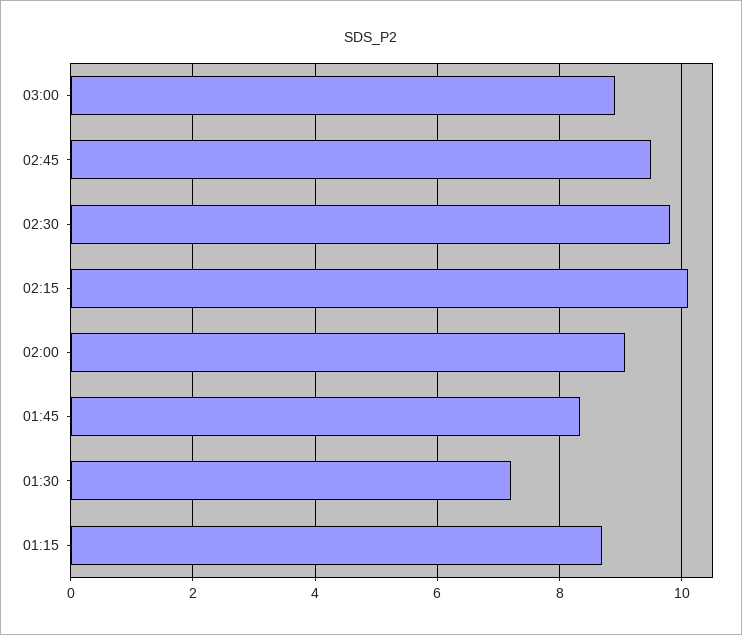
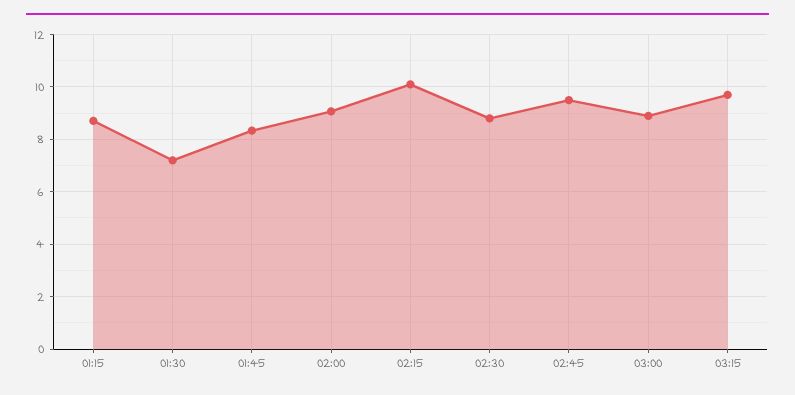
02:30: 9.8 -> 8.75
03:15: none -> 9.75

